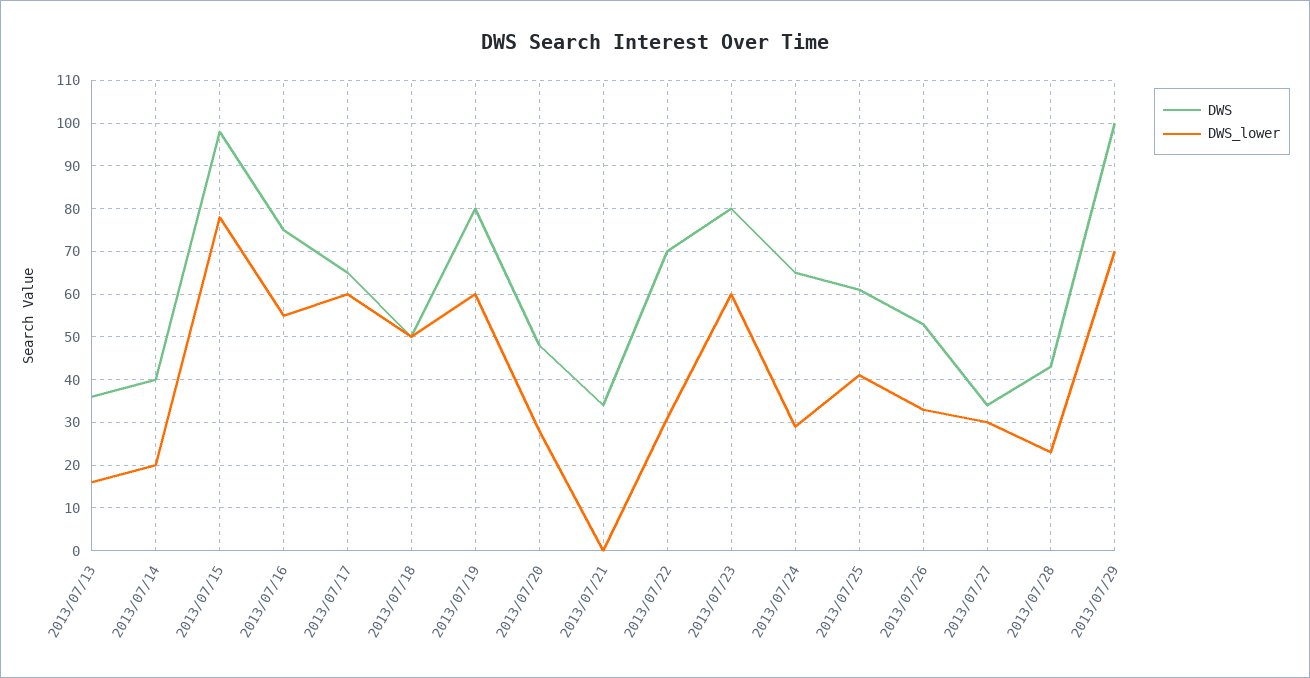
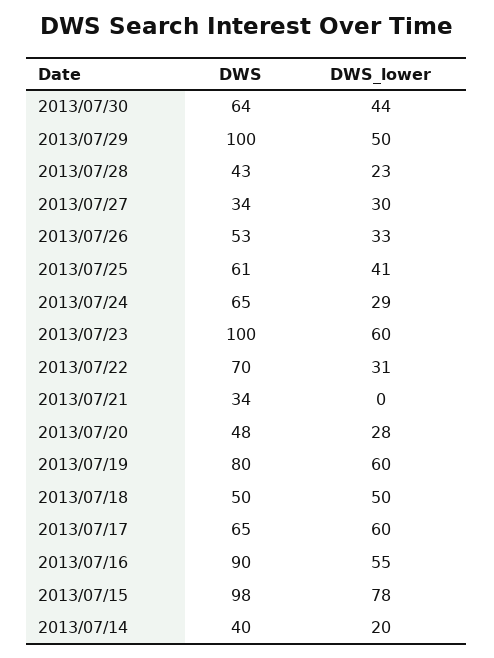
DWS, 2013/07/13: 35 -> none
DWS_lower, 2013/07/13: 15 -> none
DWS, 2013/07/16: 75 -> 90
DWS, 2013/07/23: 80 -> 100
DWS_lower, 2013/07/29: 70 -> 50
DWS, 2013/07/30: none -> 64
DWS_lower, 2013/07/30: none -> 44

